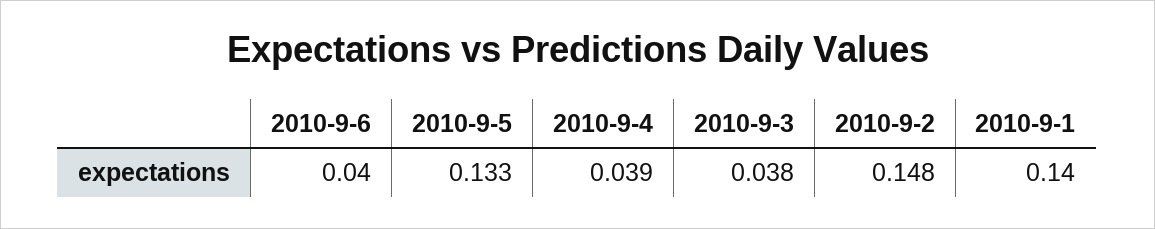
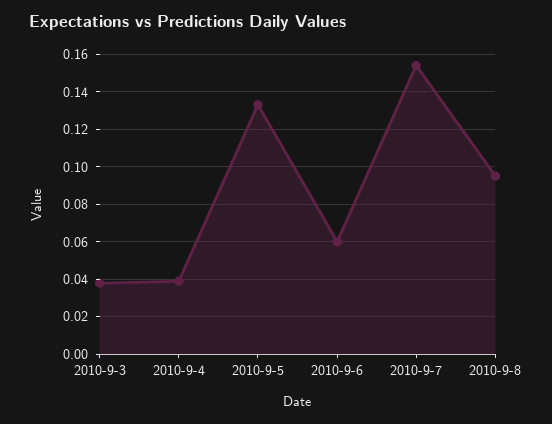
2010-9-6: 0.04 -> 0.06
2010-9-2: 0.148 -> none
2010-9-1: 0.14 -> none
2010-9-7: none -> 0.155
2010-9-8: none -> 0.095

